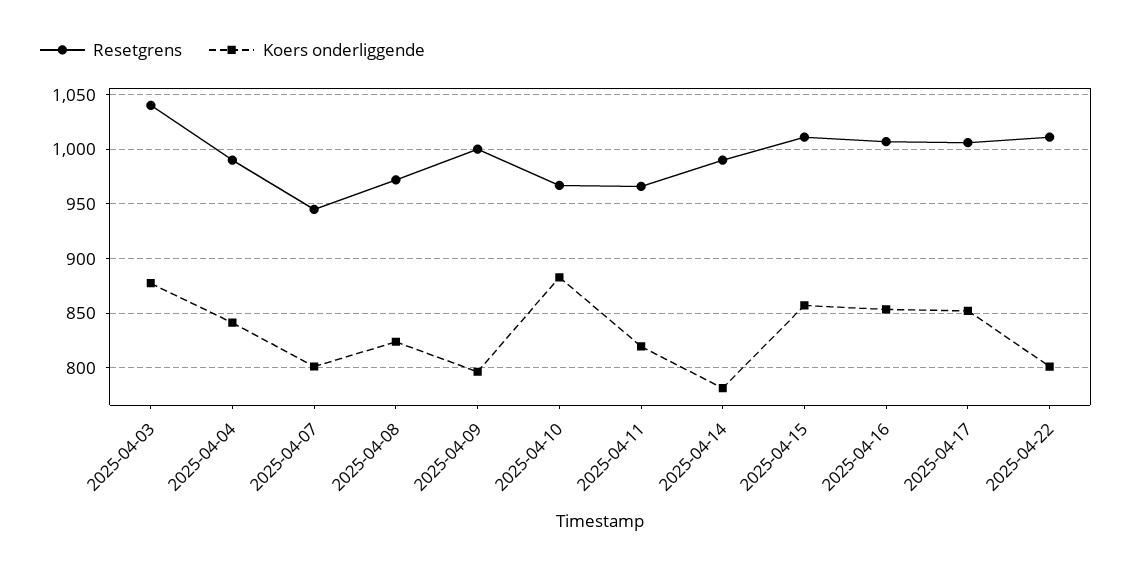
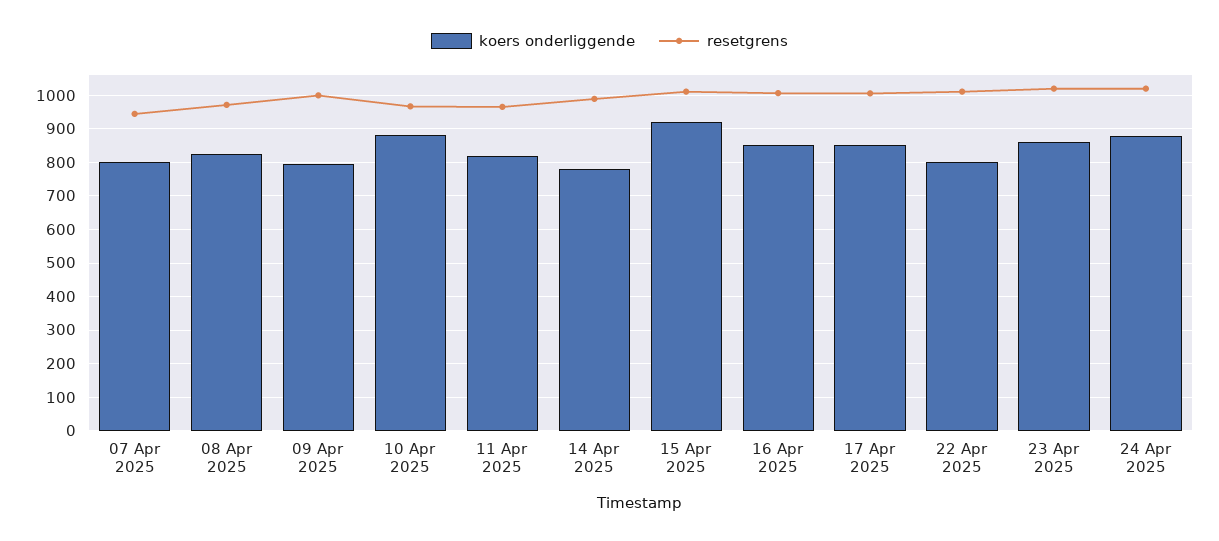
Resetgrens, 2025-04-03: 1040 -> none
Koers onderliggende, 2025-04-03: 880 -> none
Resetgrens, 2025-04-04: 990 -> none
Koers onderliggende, 2025-04-04: 840 -> none
Koers onderliggende, 2025-04-15: 860 -> 920
Koers onderliggende, 23 Apr 2025: none -> 860
Resetgrens, 23 Apr 2025: none -> 1020
Koers onderliggende, 24 Apr 2025: none -> 880
Resetgrens, 24 Apr 2025: none -> 1020

